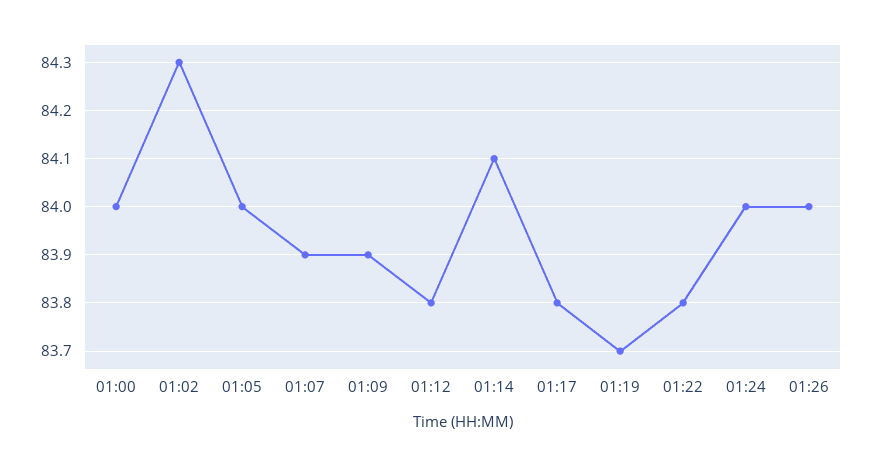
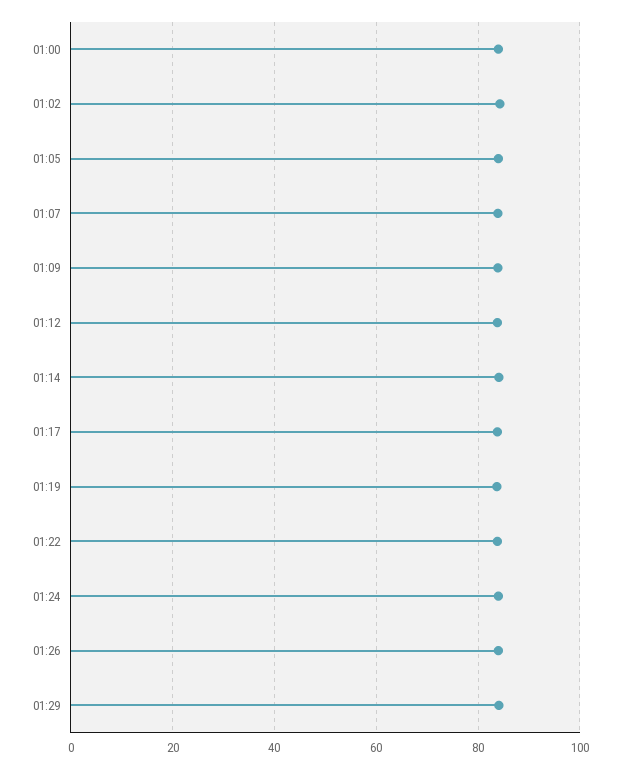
01:29: none -> 84

